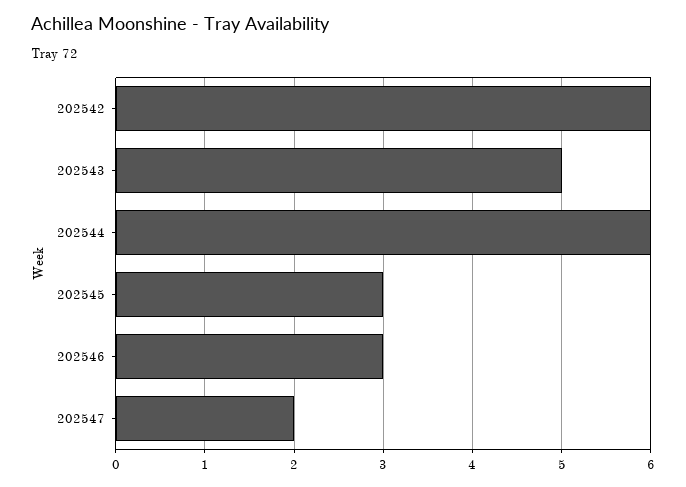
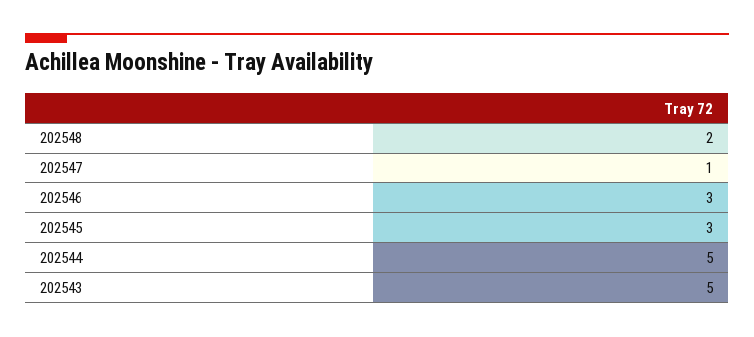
202542: 6 -> none
202544: 6 -> 5
202547: 2 -> 1
202548: none -> 2

